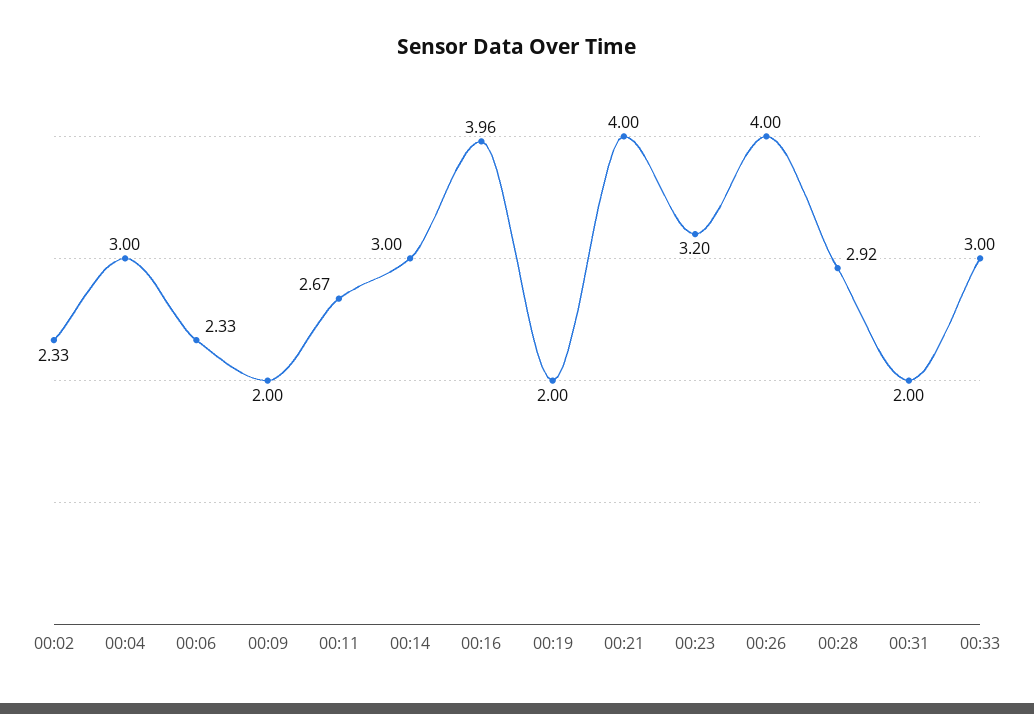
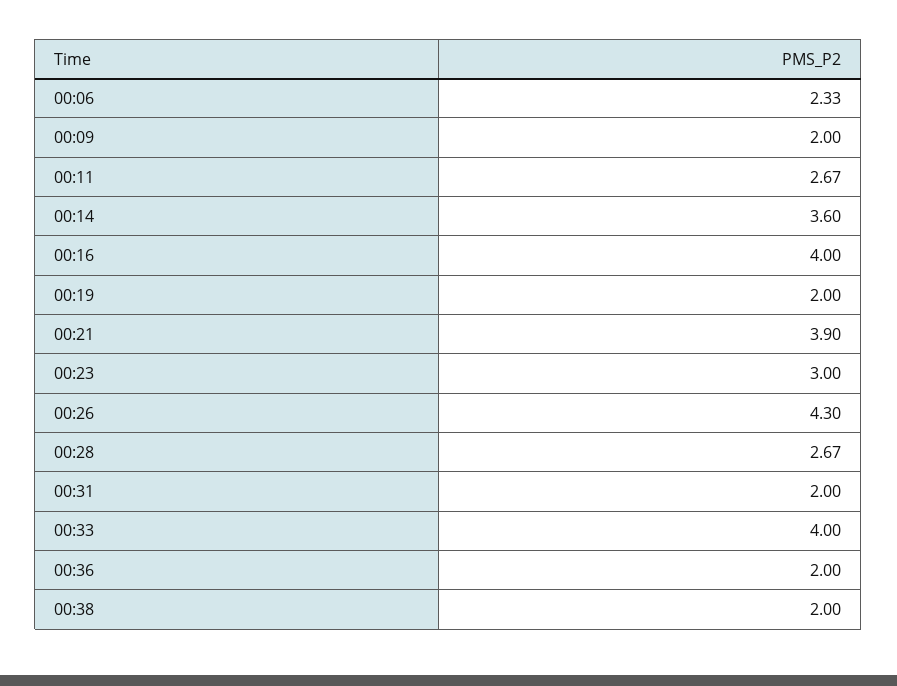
00:02: 2.33 -> none
00:04: 3 -> none
00:14: 3 -> 3.6
00:16: 3.96 -> 4
00:21: 4 -> 3.9
00:23: 3.2 -> 3
00:26: 4 -> 4.3
00:28: 2.92 -> 2.67
00:33: 3 -> 4
00:36: none -> 2
00:38: none -> 2

